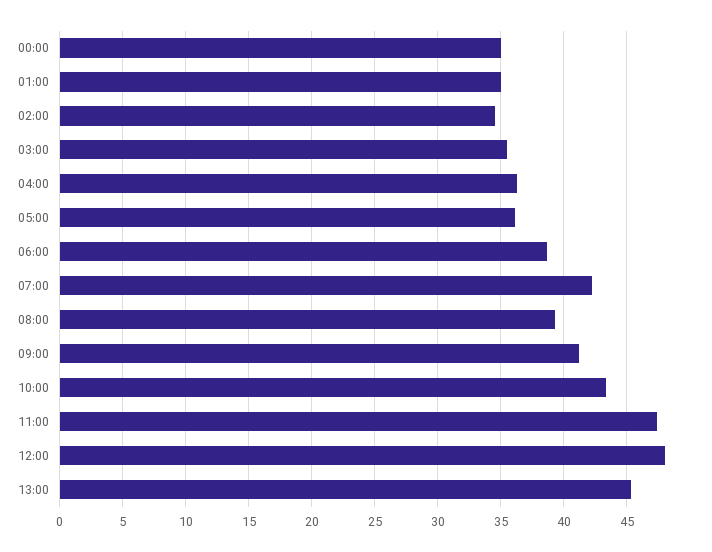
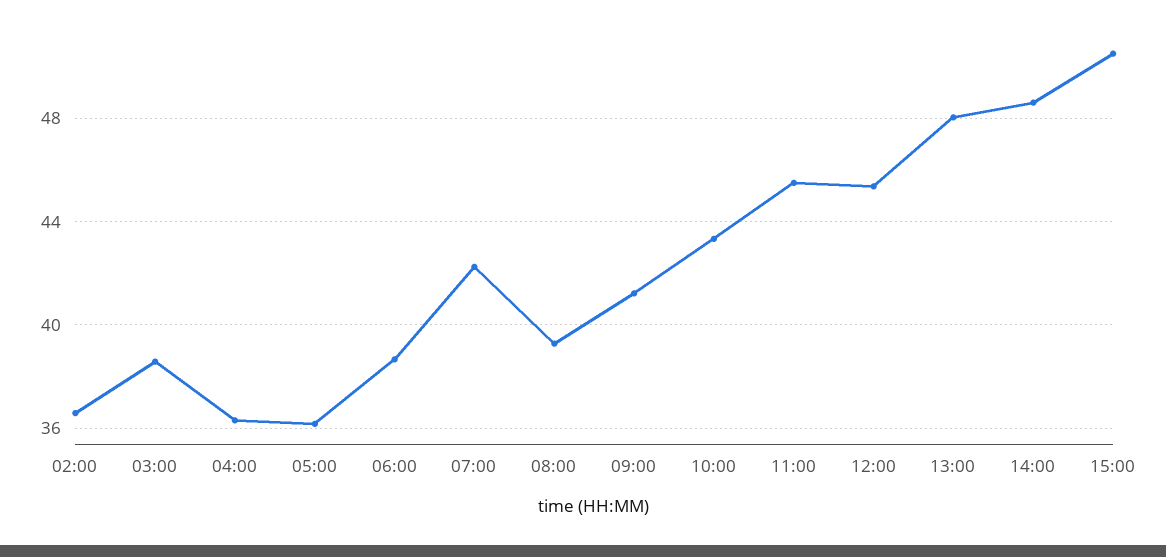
00:00: 35 -> none
01:00: 35 -> none
02:00: 34.5 -> 36.5
03:00: 35.5 -> 38.5
11:00: 47.5 -> 45.5
12:00: 48 -> 45.5
13:00: 45.5 -> 48
14:00: none -> 48.5
15:00: none -> 50.5

